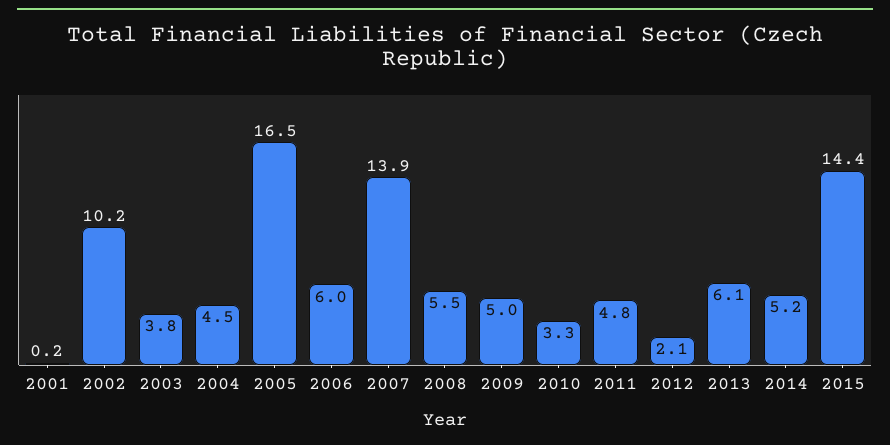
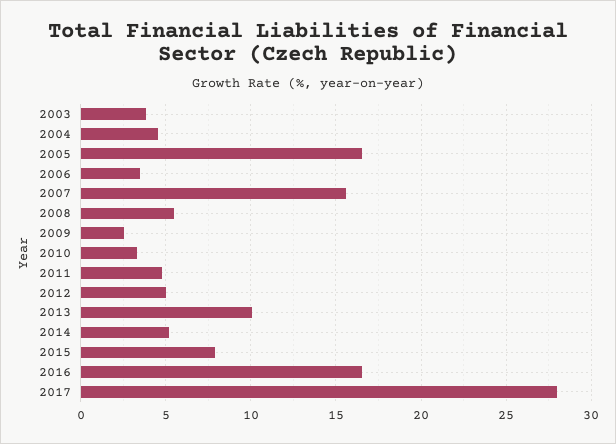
2001: 0.2 -> none
2002: 10.2 -> none
2006: 6 -> 3.5
2007: 13.9 -> 15.5
2009: 5 -> 2.5
2012: 2.1 -> 5
2013: 6.1 -> 10
2015: 14.4 -> 8
2016: none -> 16.5
2017: none -> 28

